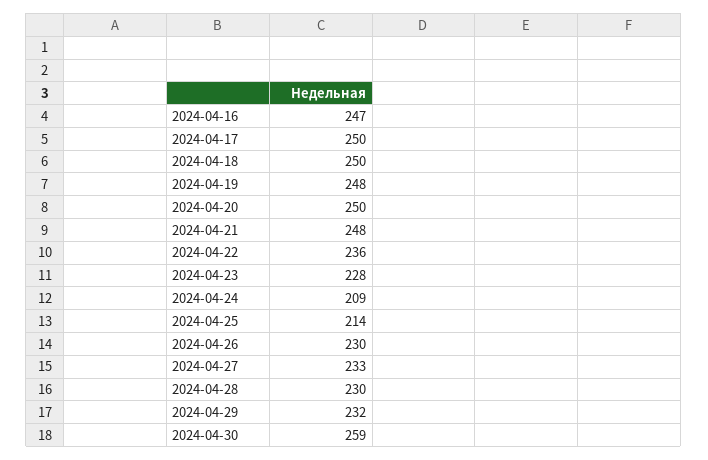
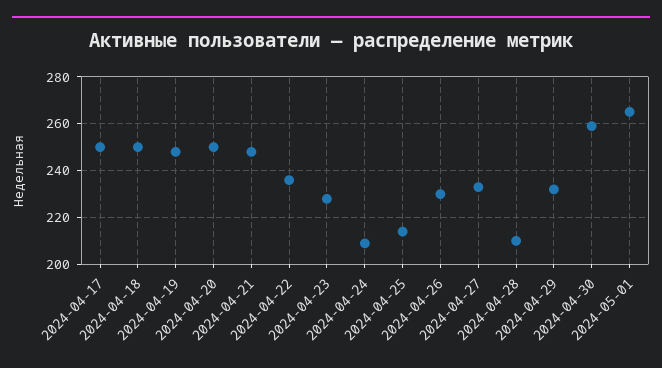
2024-04-16: 247 -> none
2024-04-28: 230 -> 210
2024-05-01: none -> 265

